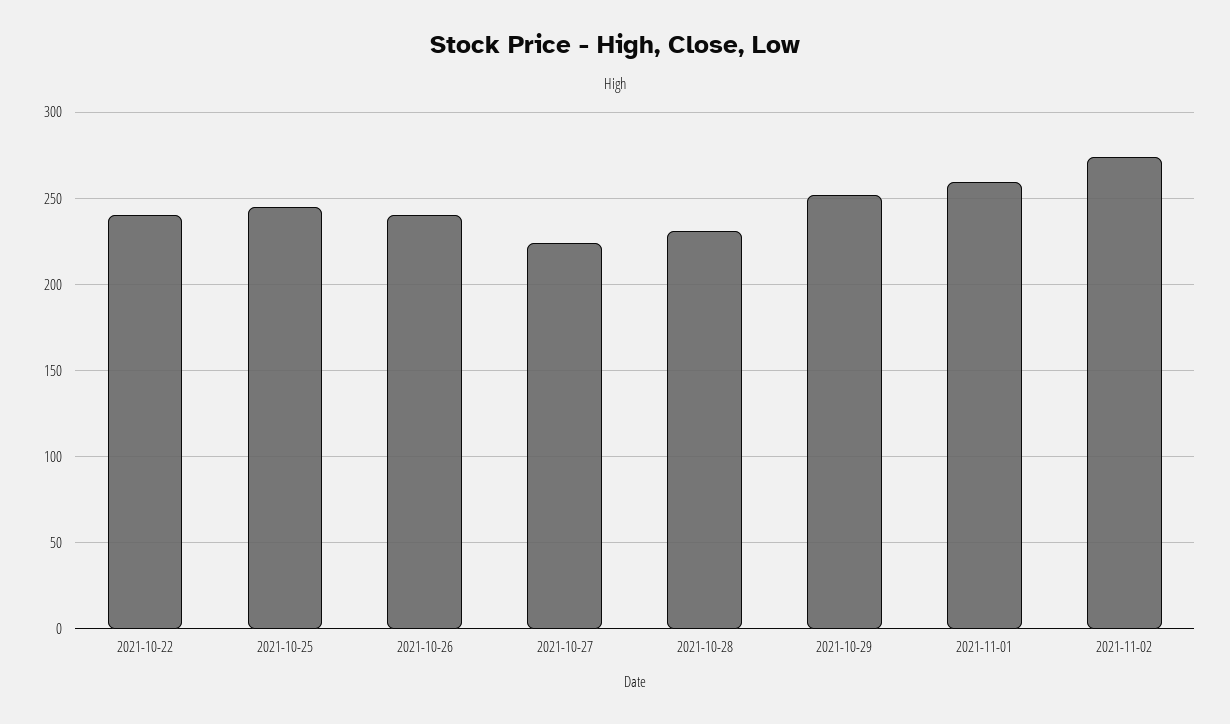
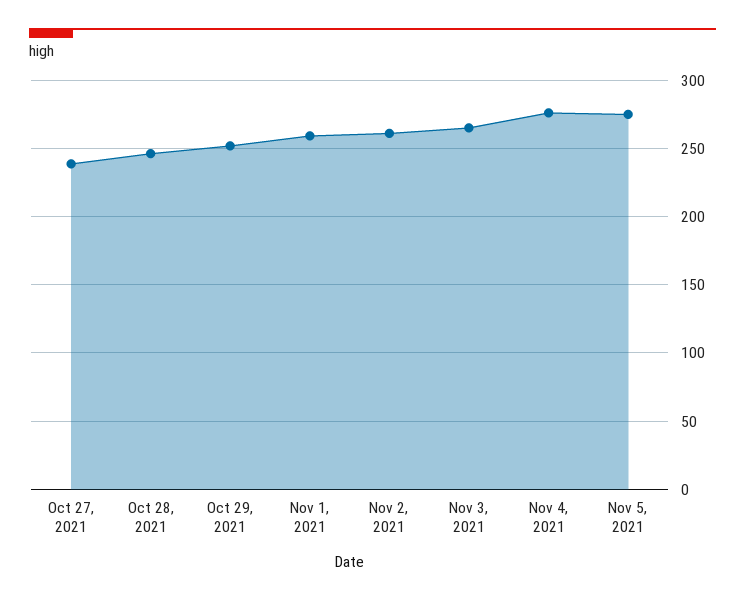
2021-10-22: 240 -> none
2021-10-25: 245 -> none
2021-10-26: 240 -> none
2021-10-27: 225 -> 240
2021-10-28: 230 -> 245
2021-11-02: 275 -> 260
Nov 3, 2021: none -> 265
Nov 4, 2021: none -> 275
Nov 5, 2021: none -> 275

